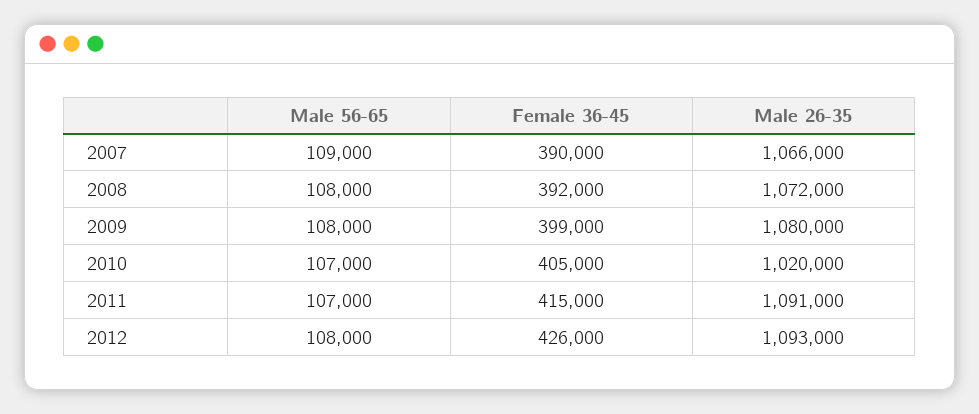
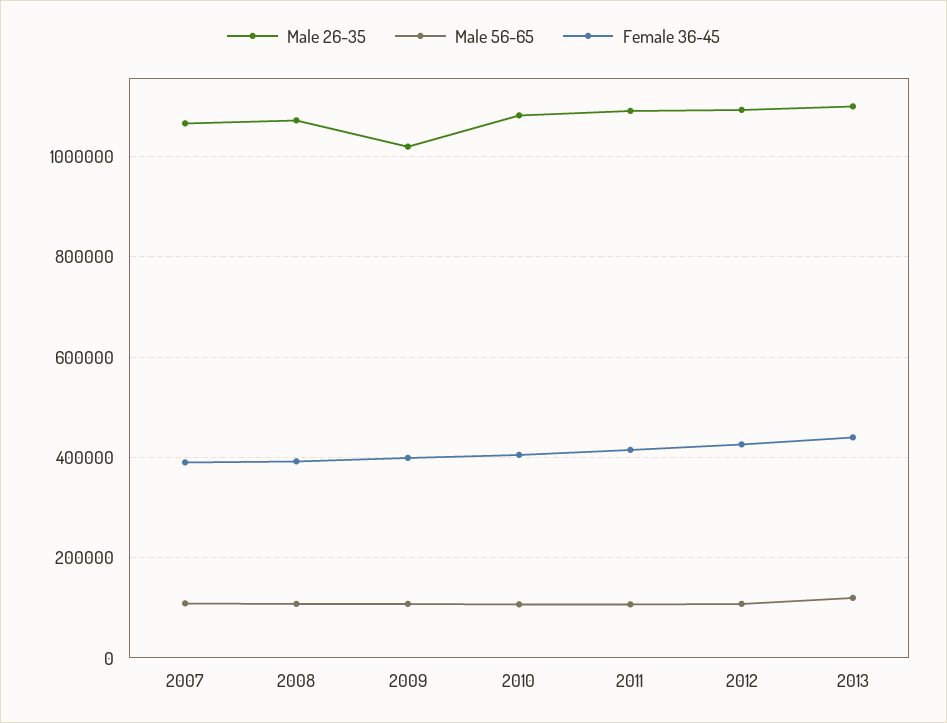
Male 26-35, 2009: 1080000 -> 1020000
Male 26-35, 2010: 1020000 -> 1080000
Male 26-35, 2013: none -> 1100000
Male 56-65, 2013: none -> 120000
Female 36-45, 2013: none -> 440000

